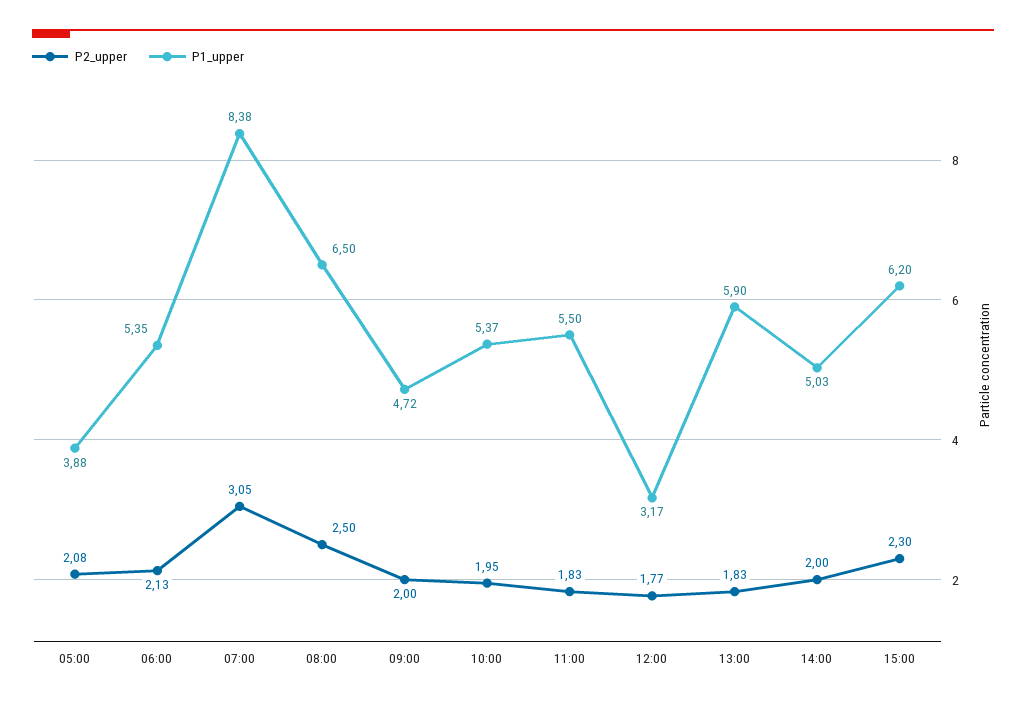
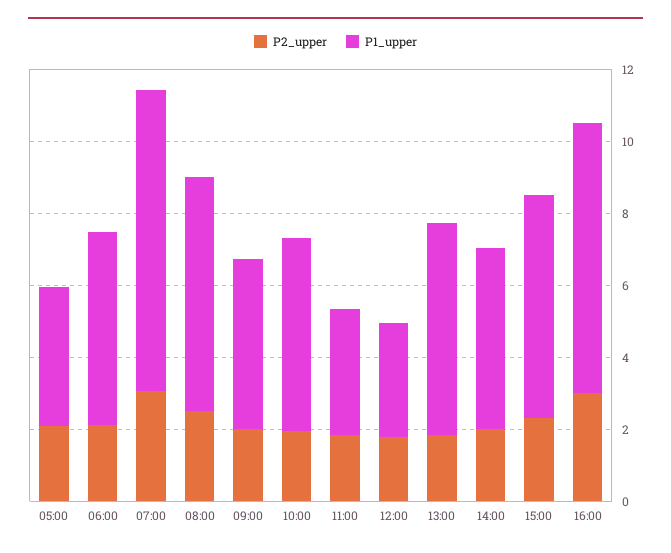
P1_upper, 11:00: 5.5 -> 3.5
P2_upper, 16:00: none -> 3
P1_upper, 16:00: none -> 7.5

